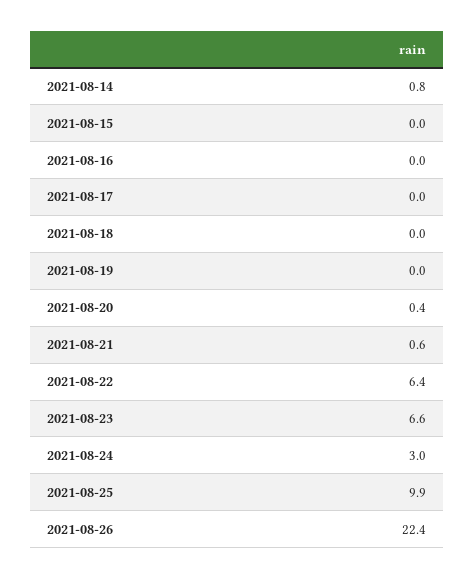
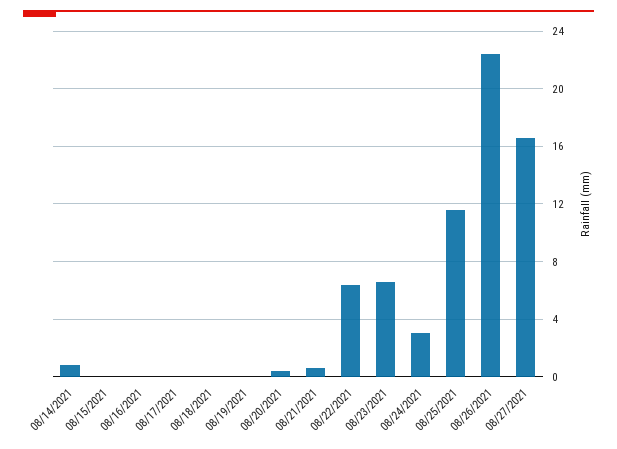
2021-08-25: 9.9 -> 11.5
08/27/2021: none -> 16.5

